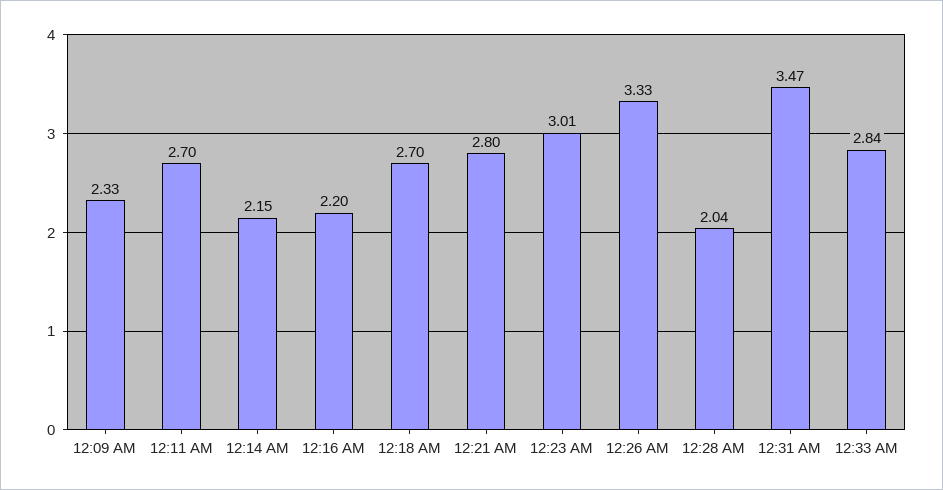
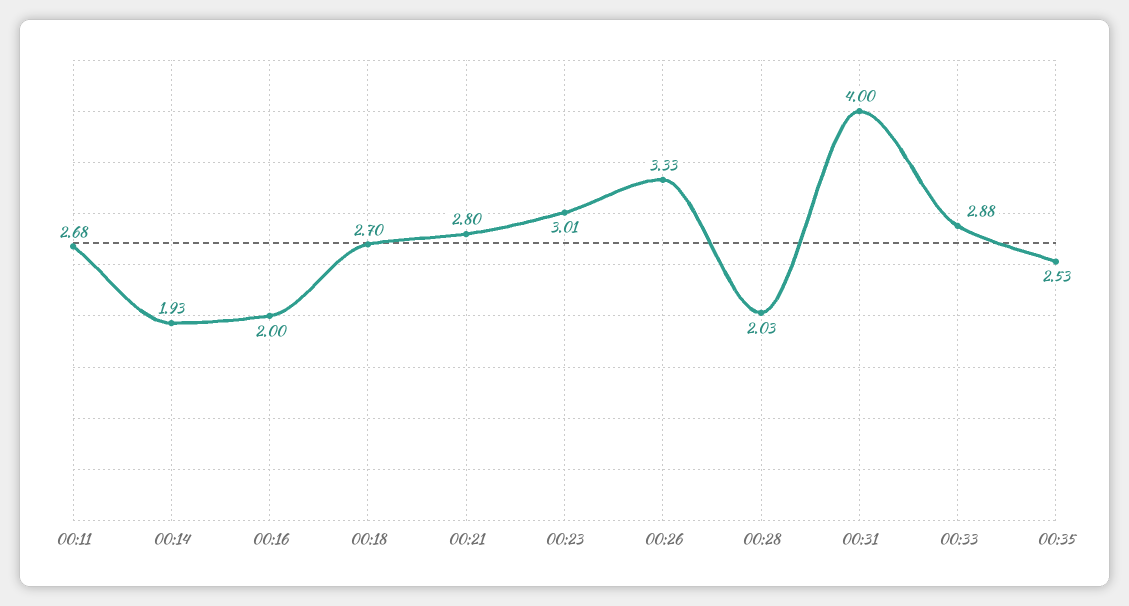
12:09 AM: 2.33 -> none
12:11 AM: 2.7 -> 2.68
12:14 AM: 2.15 -> 1.93
12:16 AM: 2.2 -> 2
12:28 AM: 2.04 -> 2.03
12:31 AM: 3.47 -> 4
12:33 AM: 2.84 -> 2.88
00:35: none -> 2.53

